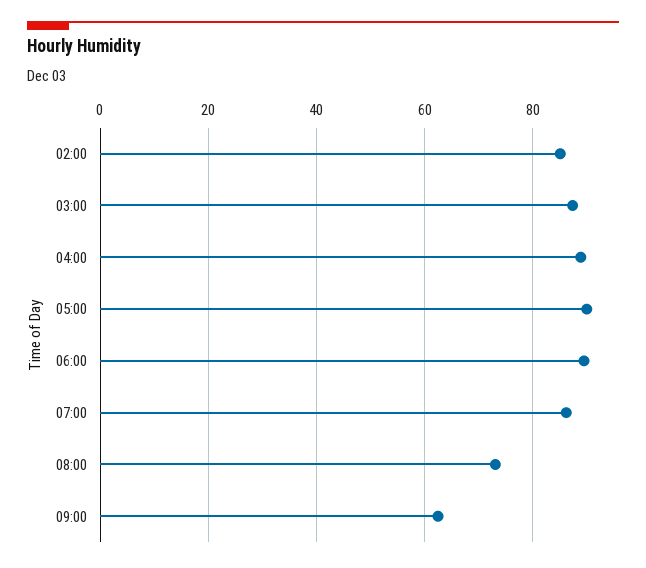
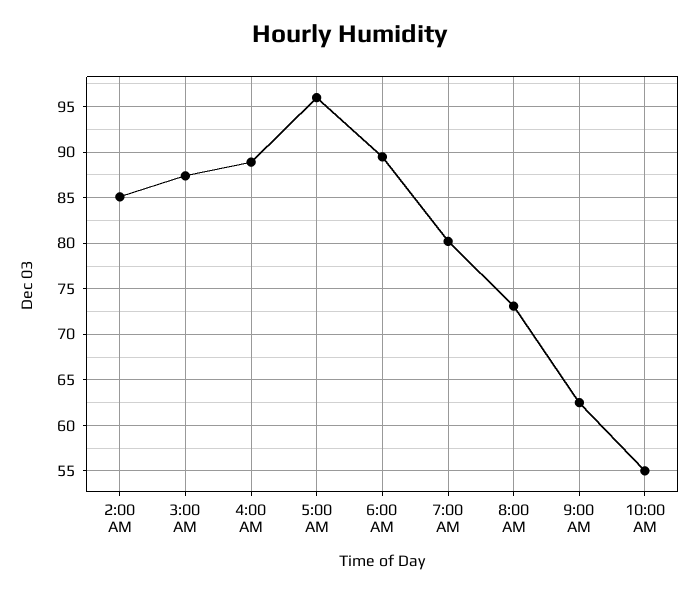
05:00: 90 -> 96
07:00: 86 -> 80
10:00 AM: none -> 55

